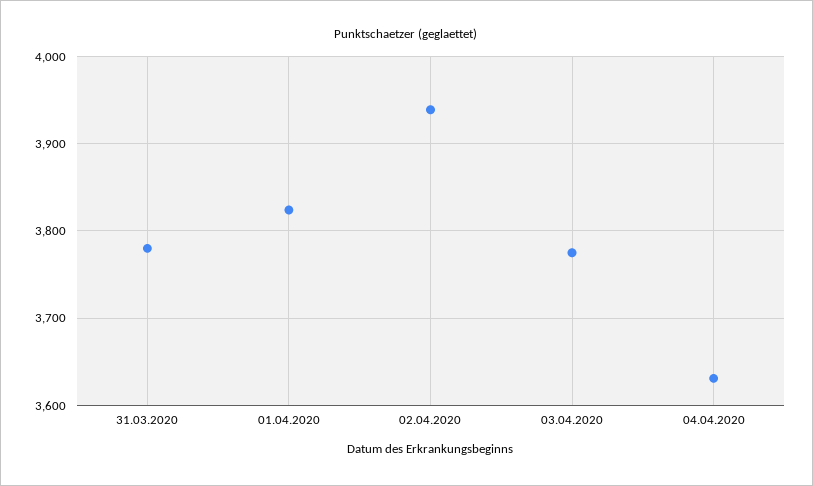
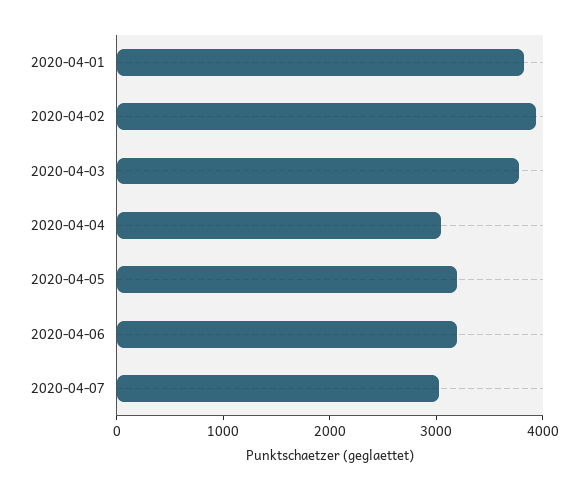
31.03.2020: 3780 -> none
04.04.2020: 3630 -> 3000
2020-04-05: none -> 3200
2020-04-06: none -> 3200
2020-04-07: none -> 3000

